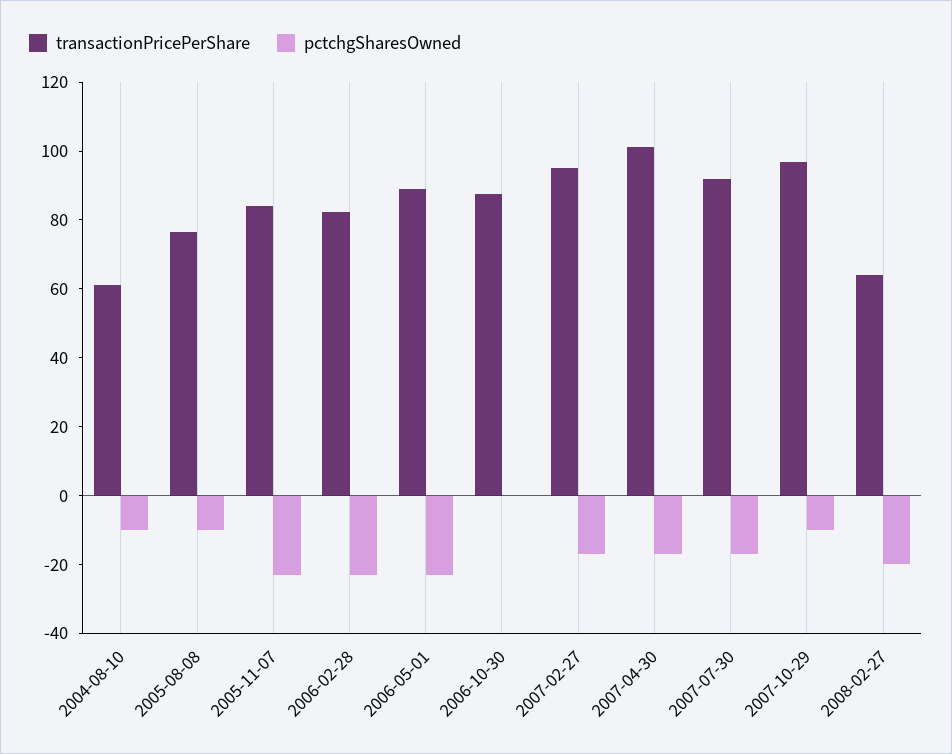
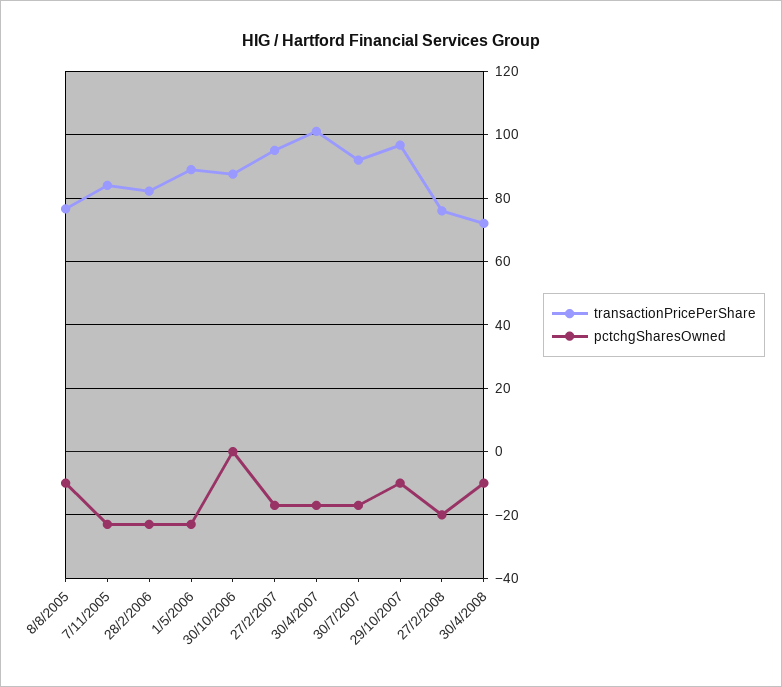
transactionPricePerShare, 2004-08-10: 60 -> none
pctchgSharesOwned, 2004-08-10: -10 -> none
transactionPricePerShare, 2008-02-27: 65 -> 76
transactionPricePerShare, 30/4/2008: none -> 72
pctchgSharesOwned, 30/4/2008: none -> -10

